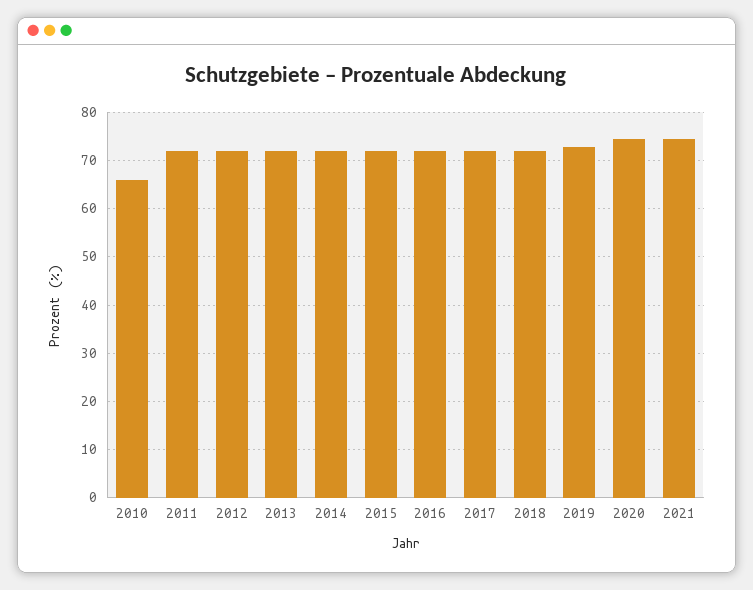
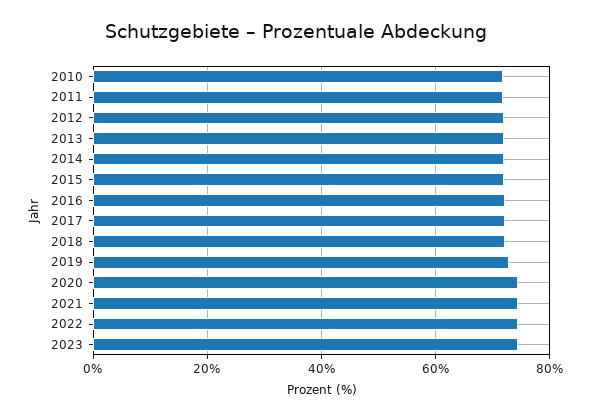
2010: 66 -> 72
2022: none -> 74
2023: none -> 74

